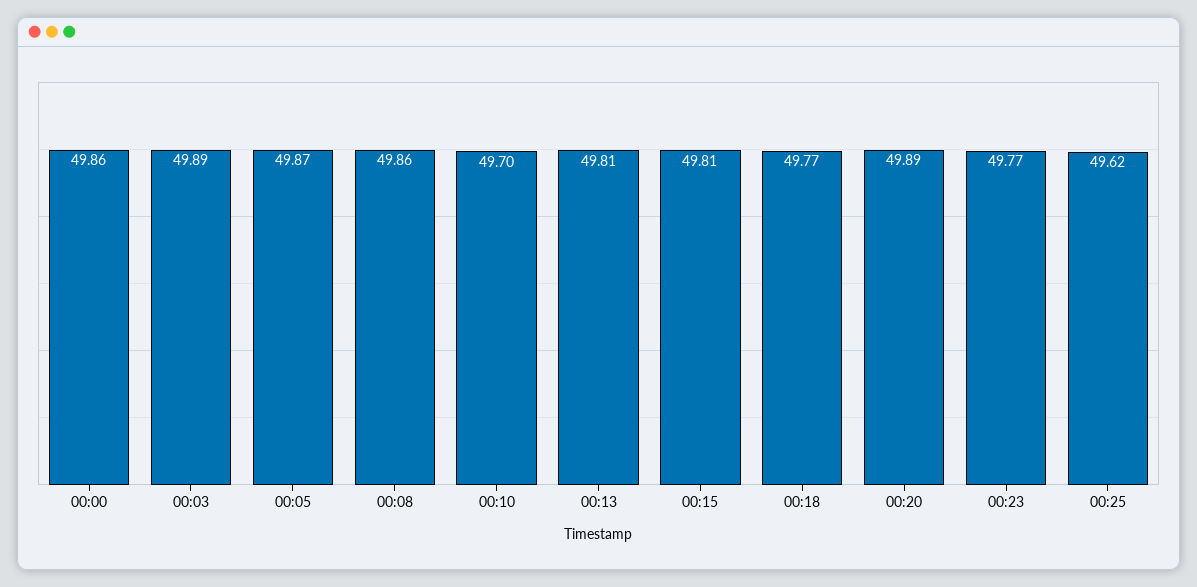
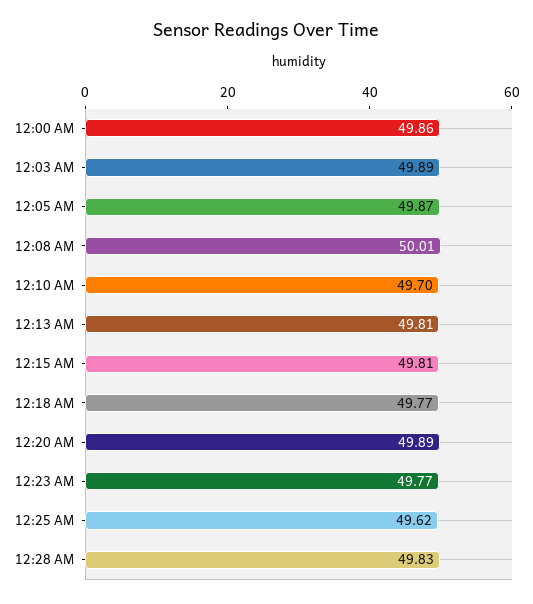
00:08: 49.86 -> 50.01
12:28 AM: none -> 49.83

